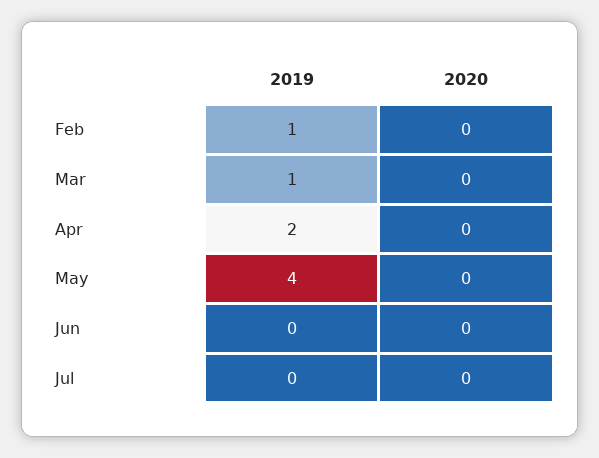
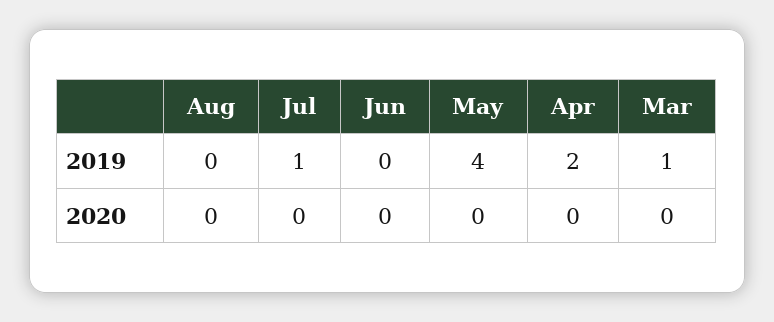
2019, Feb: 1 -> none
2020, Feb: 0 -> none
2019, Jul: 0 -> 1
2019, Aug: none -> 0
2020, Aug: none -> 0

